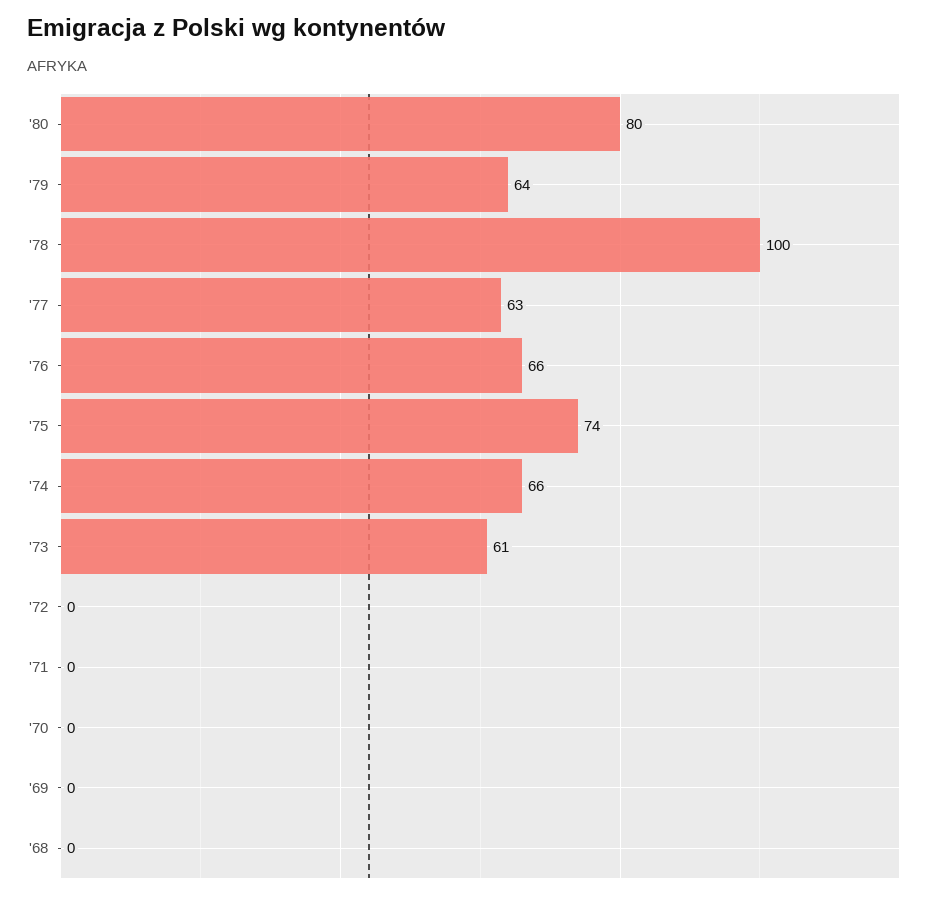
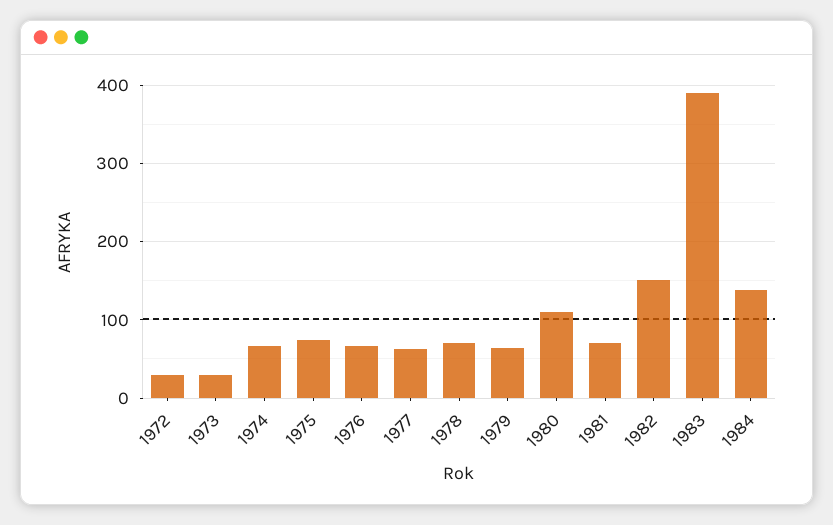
'80: 80 -> 110
'78: 100 -> 70
'73: 61 -> 30
'72: 0 -> 30
'71: 0 -> none
'70: 0 -> none
'69: 0 -> none
'68: 0 -> none
1981: none -> 70
1982: none -> 150
1983: none -> 390
1984: none -> 140

